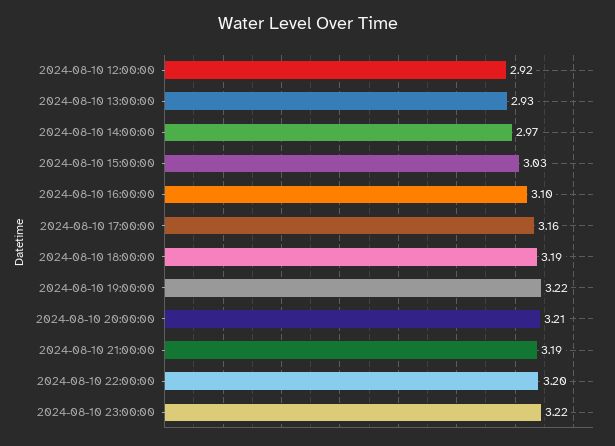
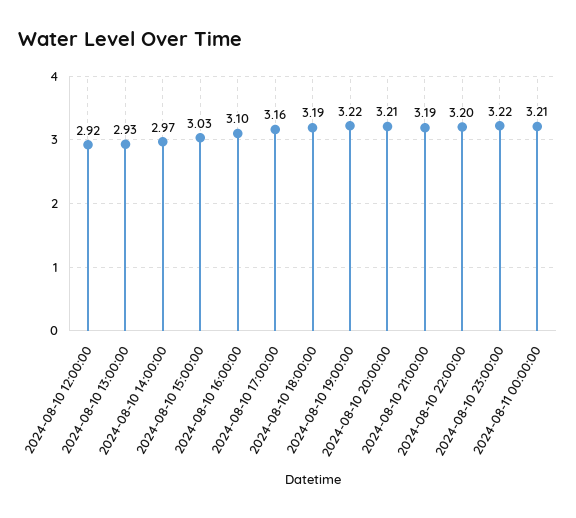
2024-08-11 00:00:00: none -> 3.21

